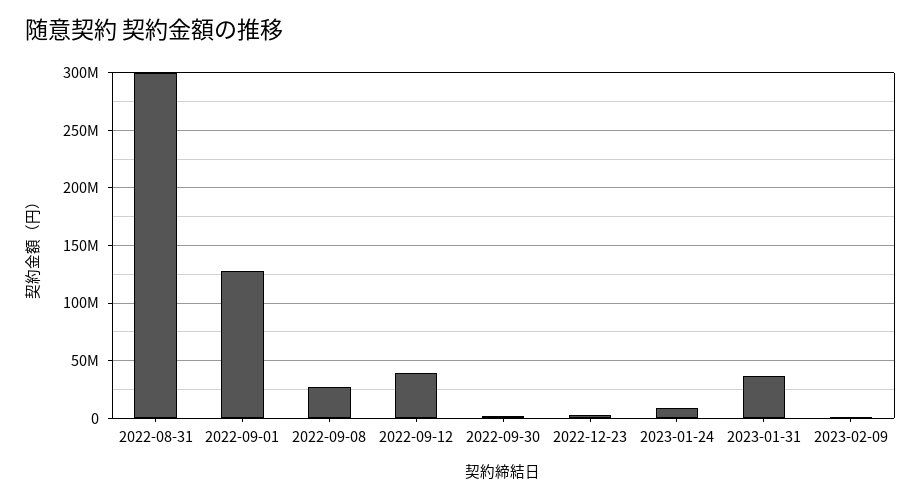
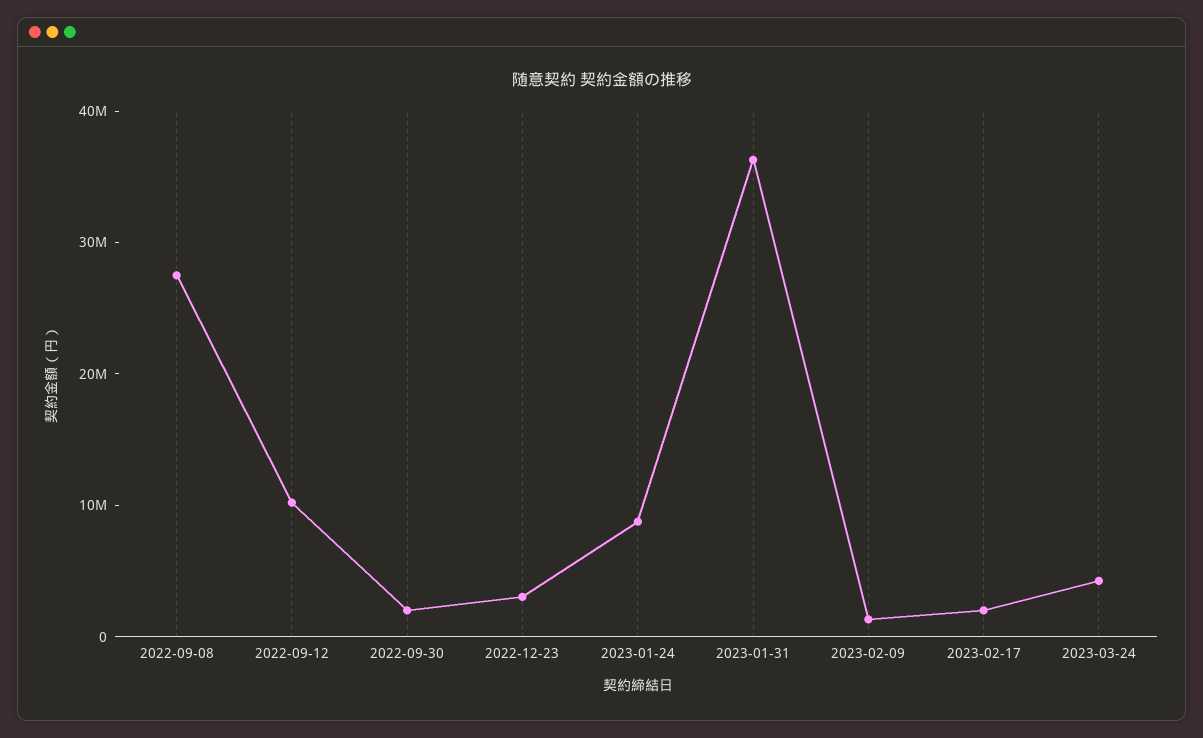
2022-08-31: 300000000 -> none
2022-09-01: 130000000 -> none
2022-09-12: 40000000 -> 10000000
2023-02-17: none -> 2000000
2023-03-24: none -> 4000000

